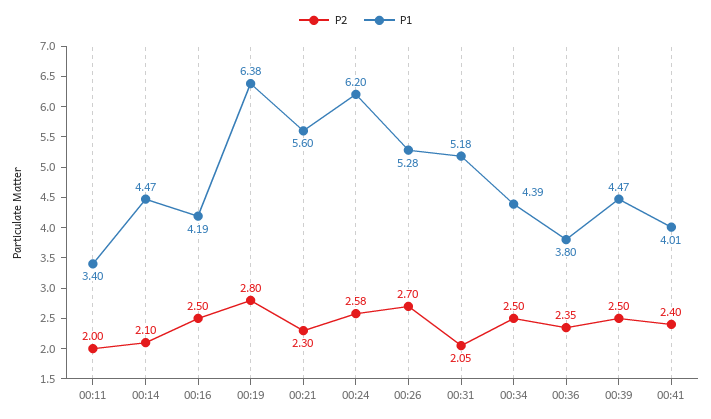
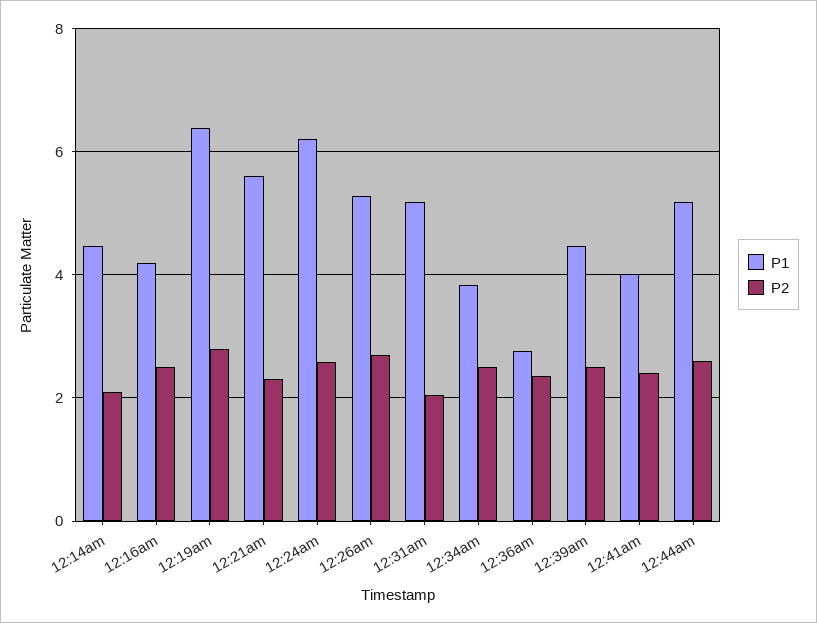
P2, 00:11: 2 -> none
P1, 00:11: 3.4 -> none
P1, 00:34: 4.39 -> 3.8
P1, 00:36: 3.8 -> 2.8
P1, 12:44am: none -> 5.2
P2, 12:44am: none -> 2.6

